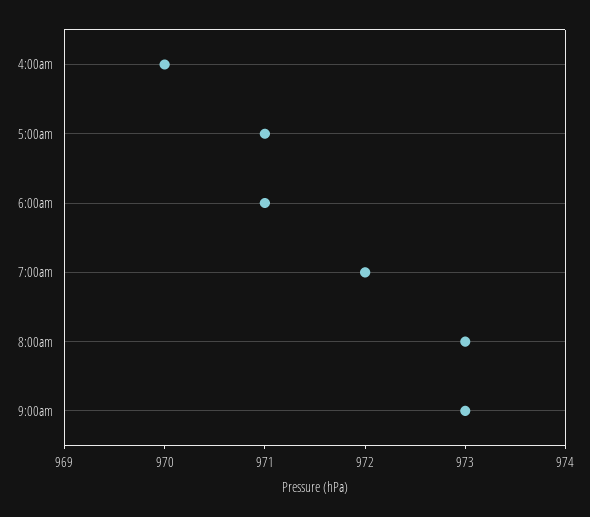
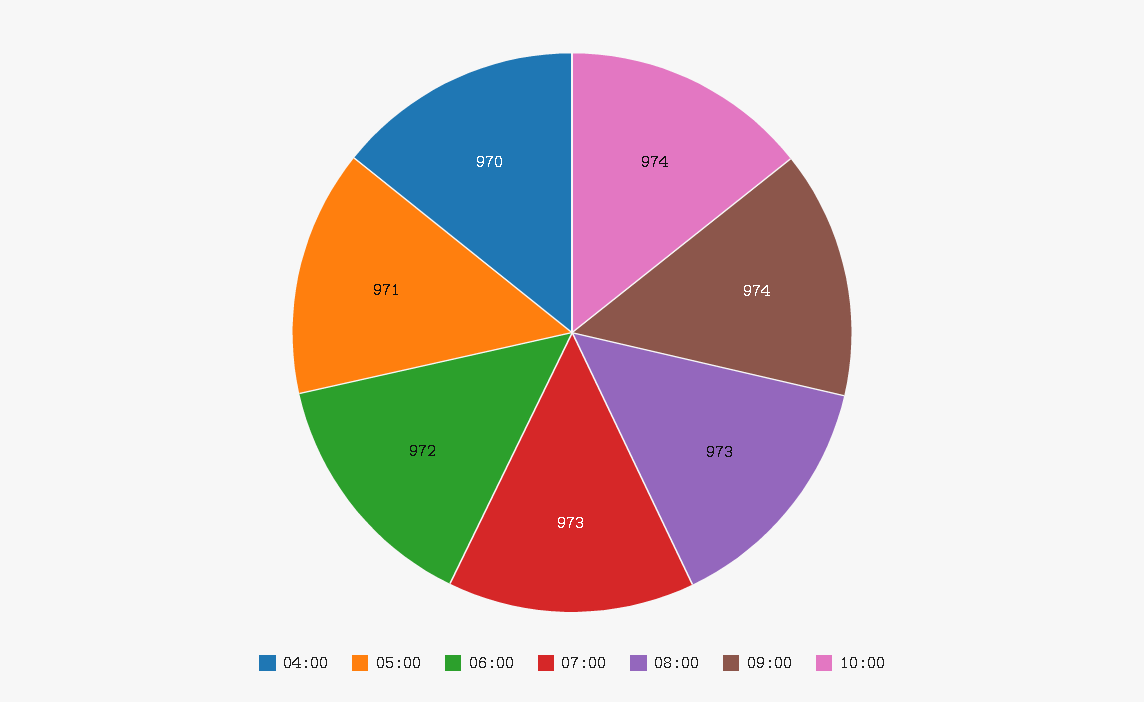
6:00am: 971 -> 972
7:00am: 972 -> 973
9:00am: 973 -> 974
10:00: none -> 974

